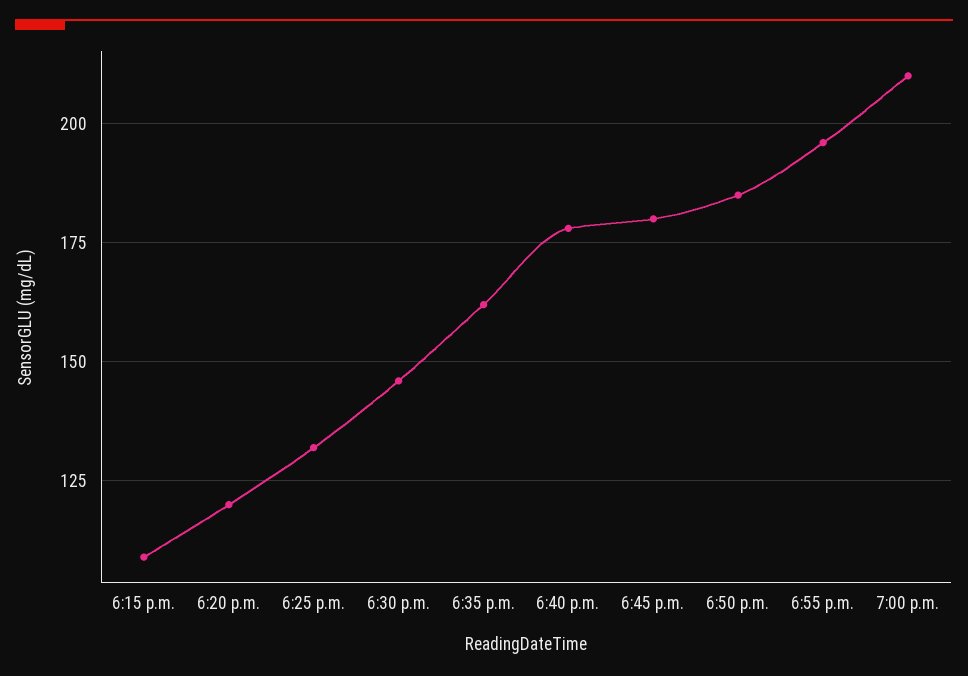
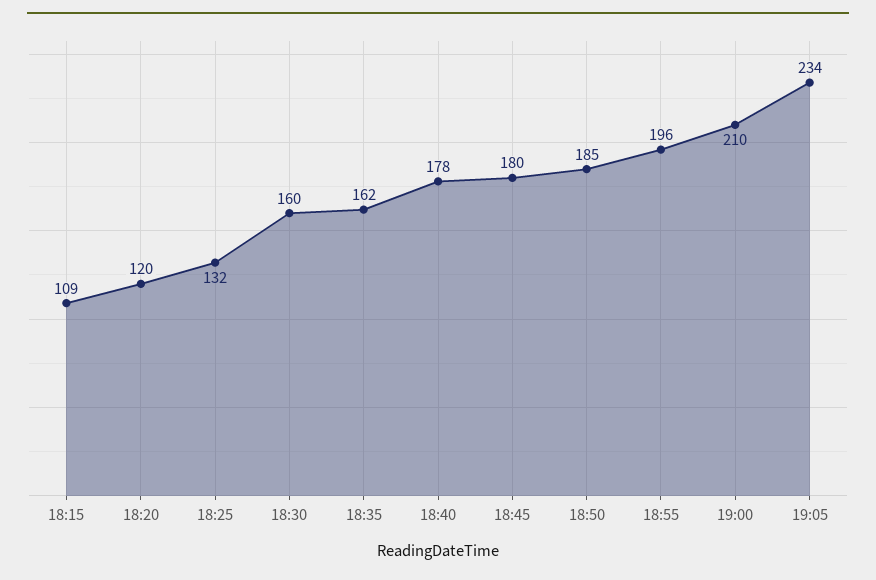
6:30 p.m.: 145 -> 160
19:05: none -> 234

